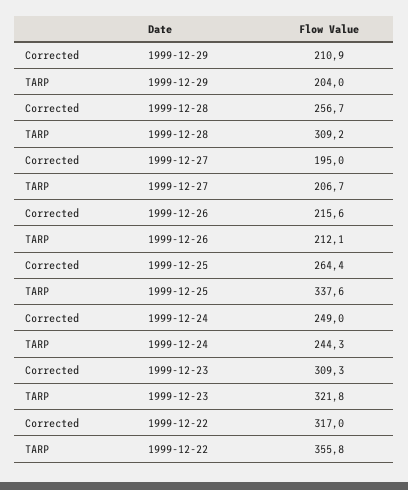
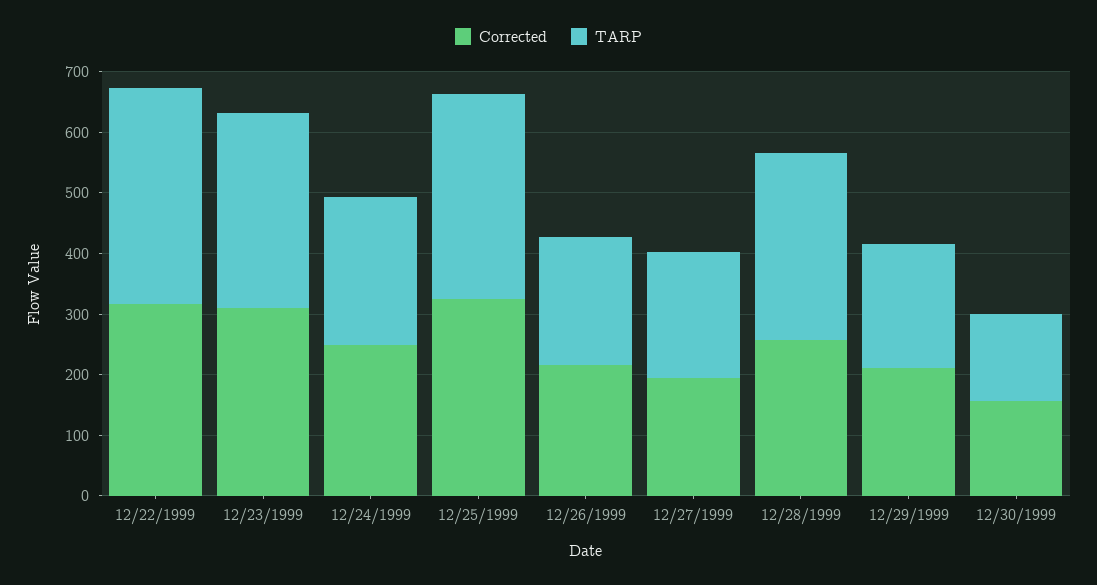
Corrected, 1999-12-25: 264.4 -> 320
Corrected, 12/30/1999: none -> 160
TARP, 12/30/1999: none -> 140

